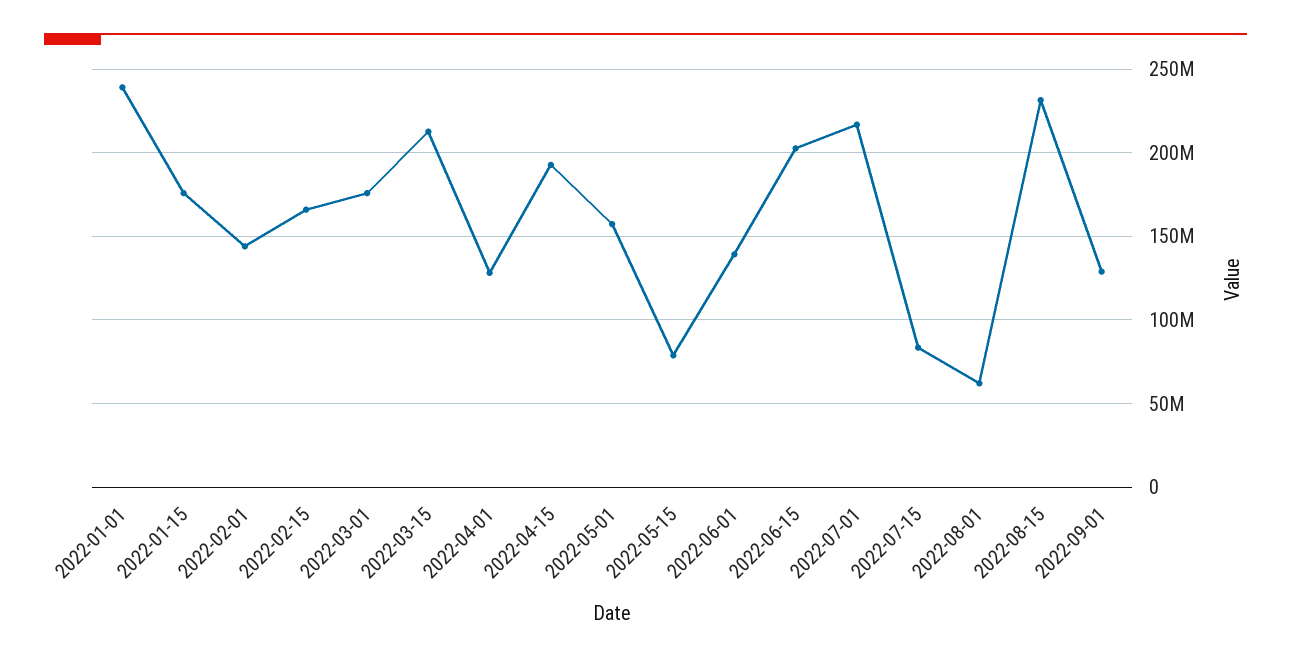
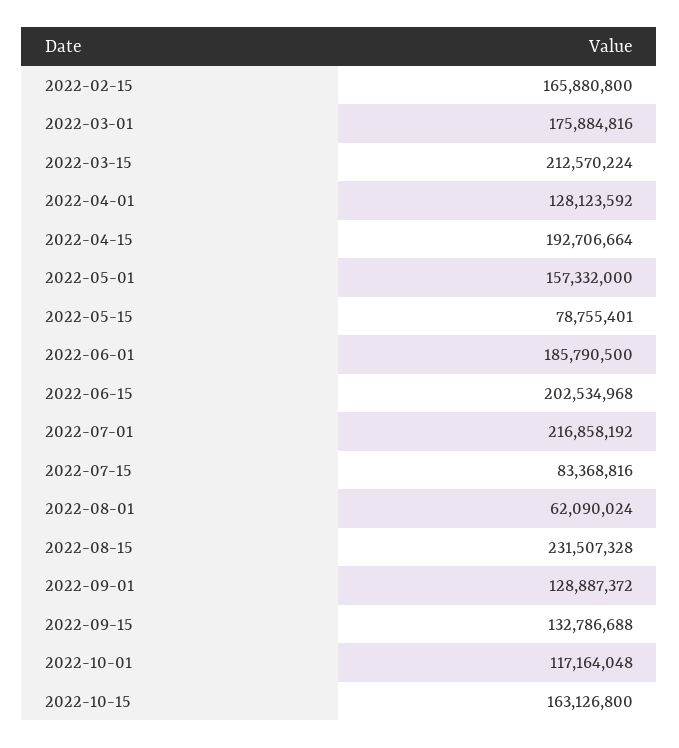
2022-01-01: 240000000 -> none
2022-01-15: 175000000 -> none
2022-02-01: 145000000 -> none
2022-06-01: 140000000 -> 185790500
2022-09-15: none -> 132786688
2022-10-01: none -> 117164048
2022-10-15: none -> 163126800

